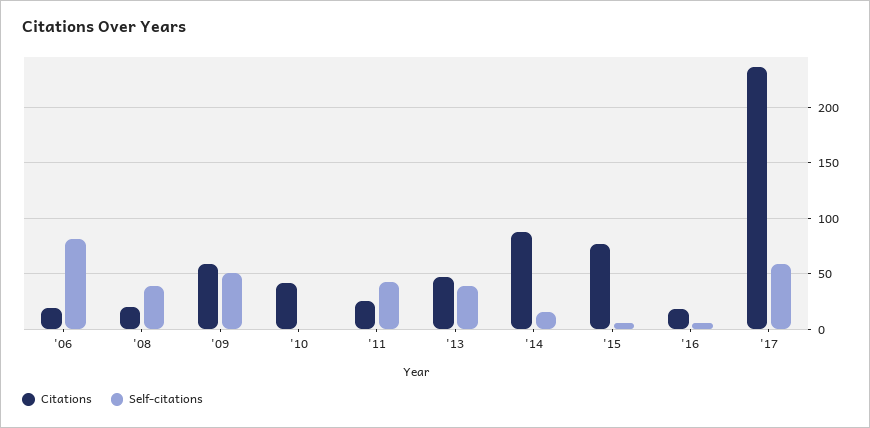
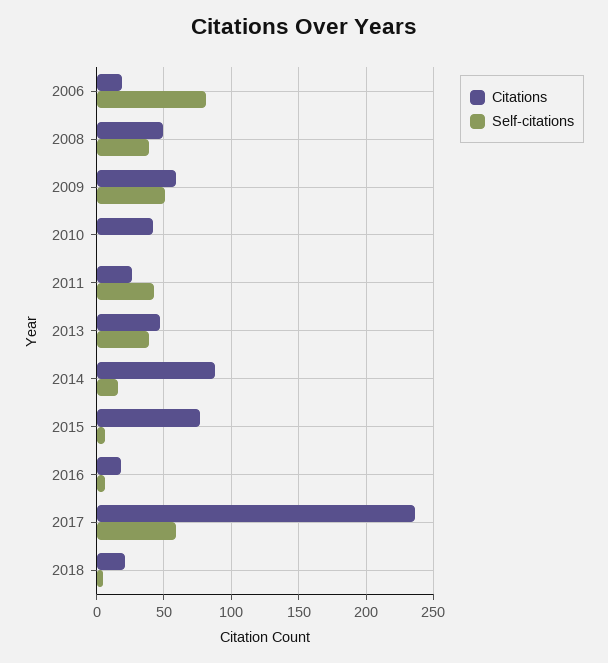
Citations, '08: 20 -> 50
Citations, 2018: none -> 20
Self-citations, 2018: none -> 5

